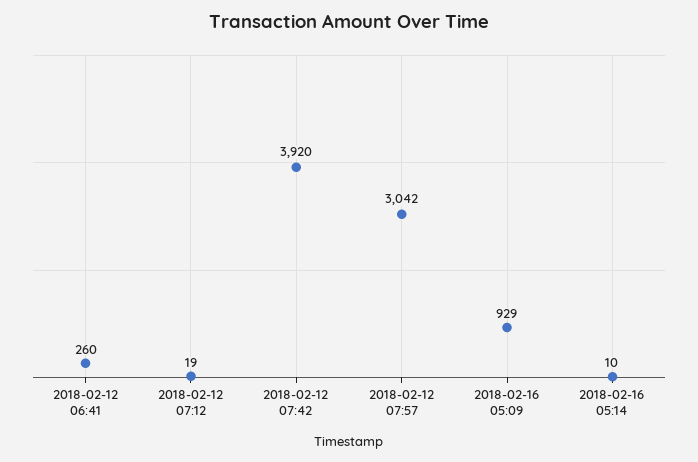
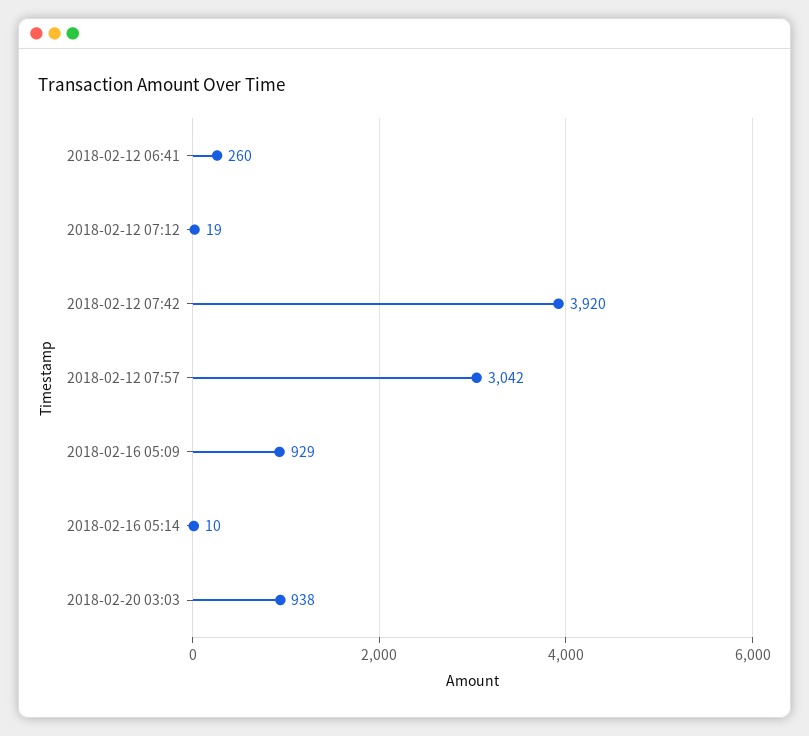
2018-02-20 03:03: none -> 938

